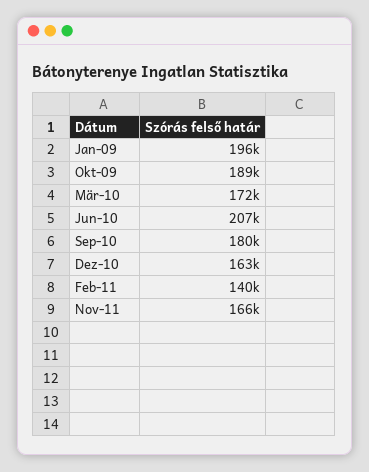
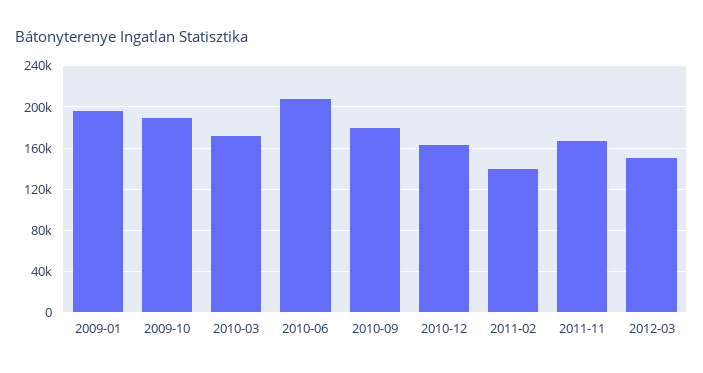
2012-03: none -> 150000

